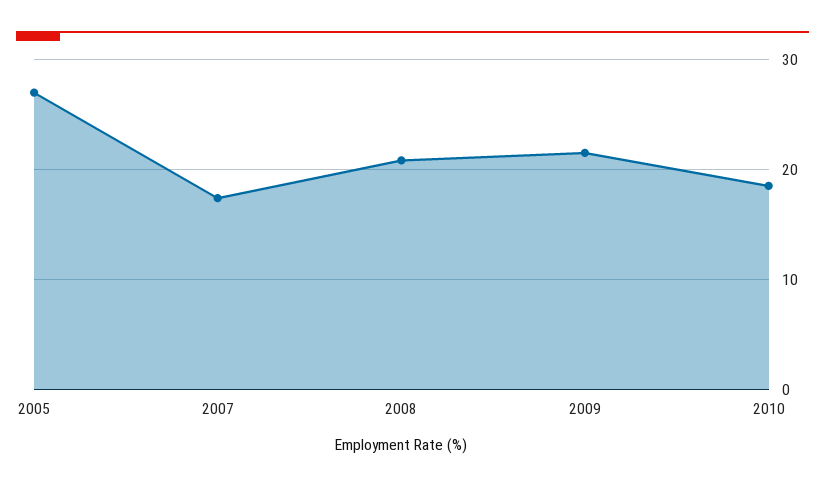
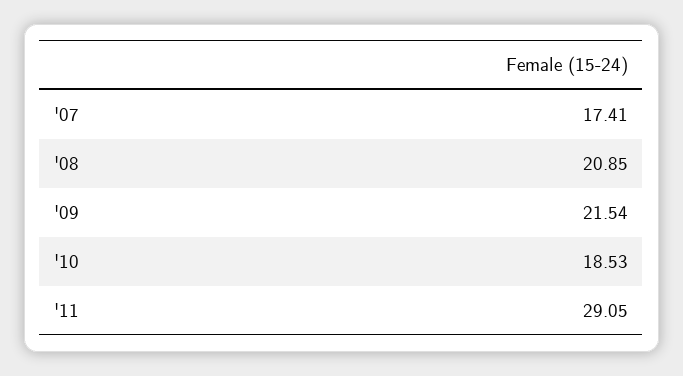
2005: 27 -> none
'11: none -> 29.05

